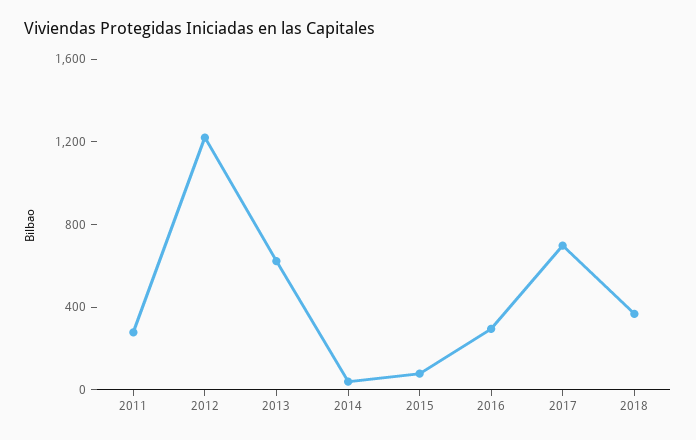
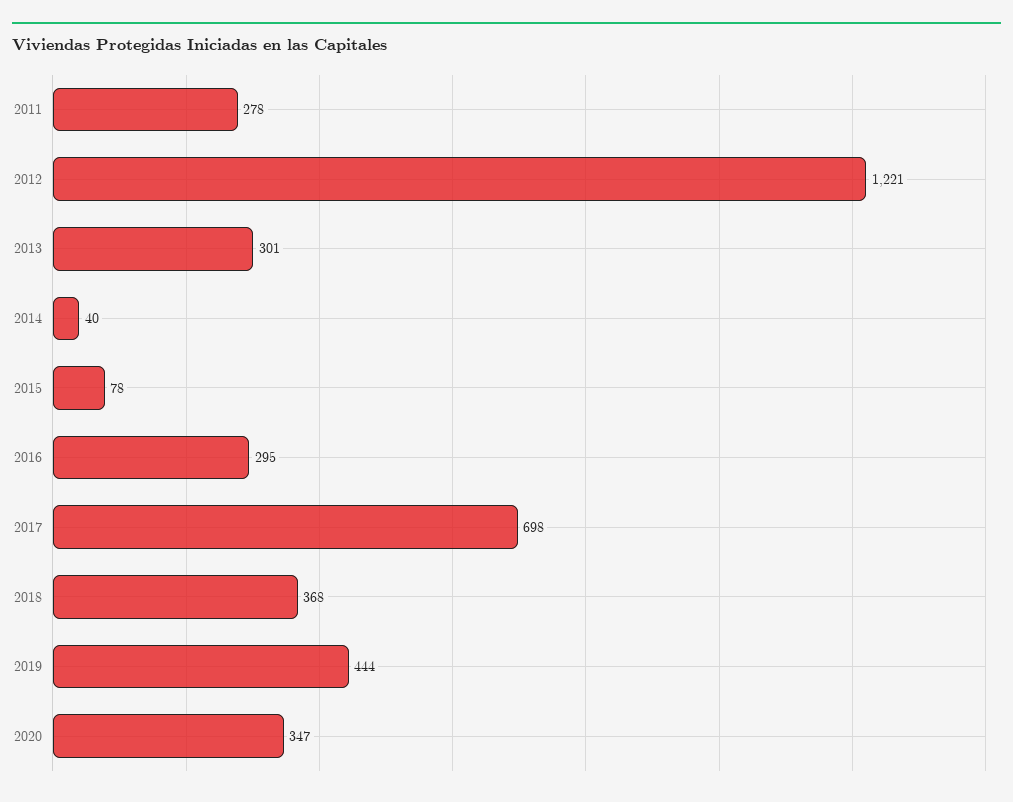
2013: 600 -> 301
2019: none -> 444
2020: none -> 347

